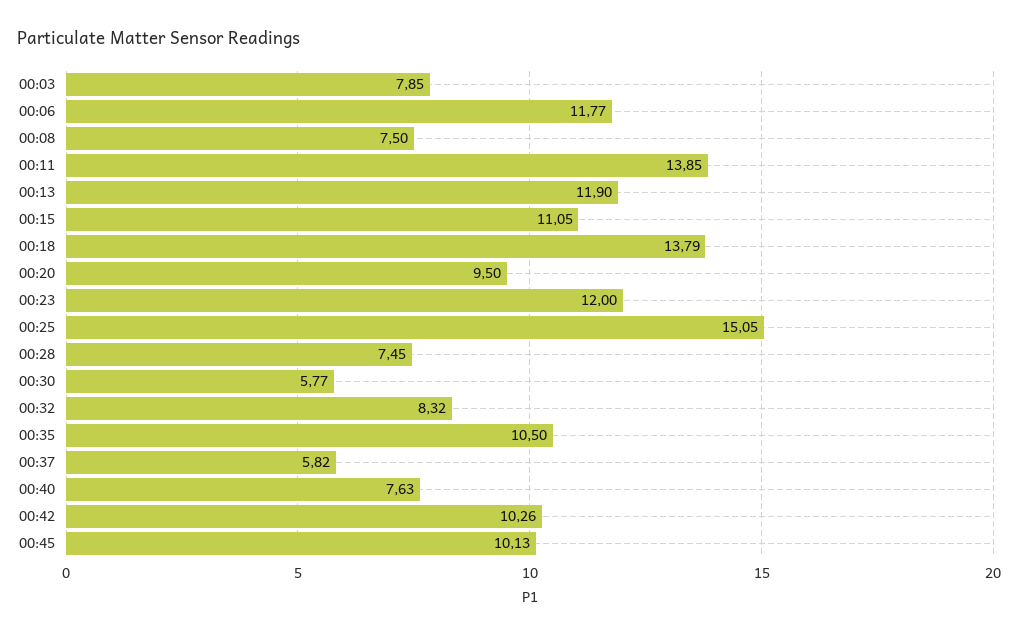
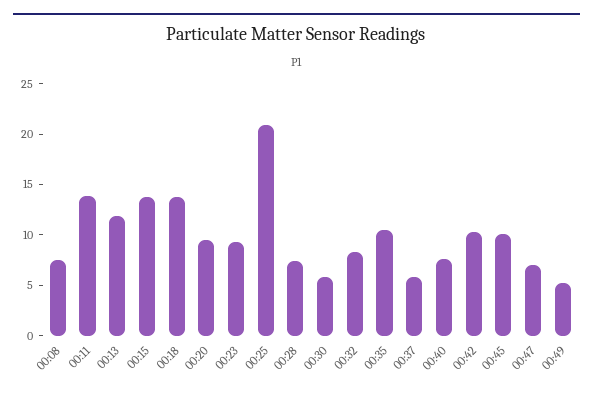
00:03: 7.85 -> none
00:06: 11.77 -> none
00:15: 11.05 -> 14
00:23: 12 -> 9
00:25: 15.05 -> 21
00:47: none -> 7
00:49: none -> 5

